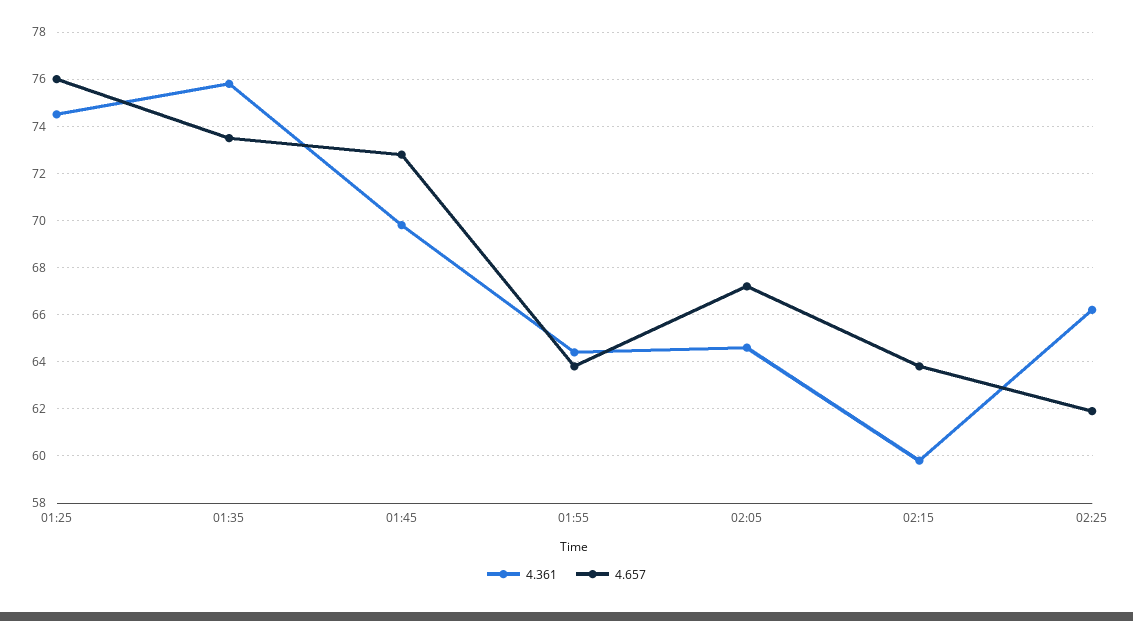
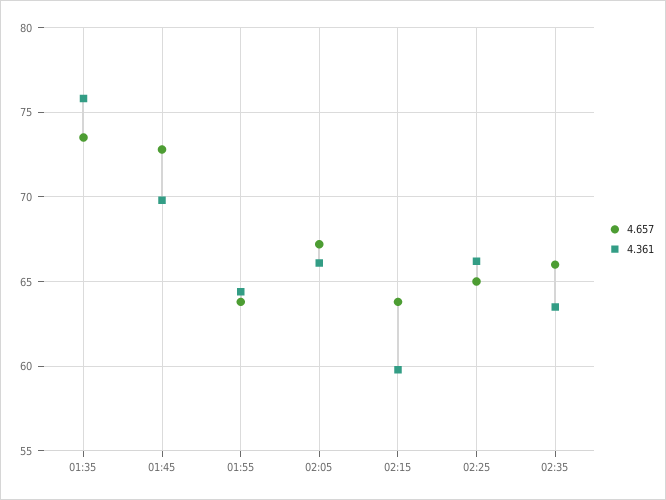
4.361, 01:25: 74.5 -> none
4.657, 01:25: 76 -> none
4.361, 02:05: 64.5 -> 66
4.657, 02:25: 62 -> 65
4.657, 02:35: none -> 66
4.361, 02:35: none -> 63.5

